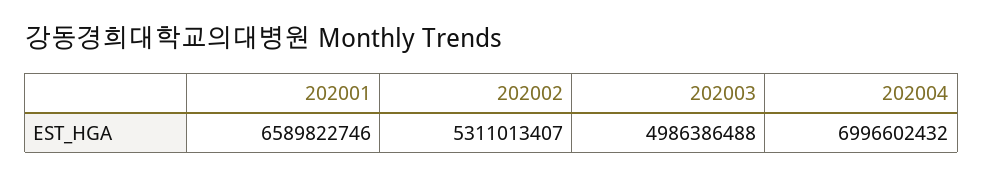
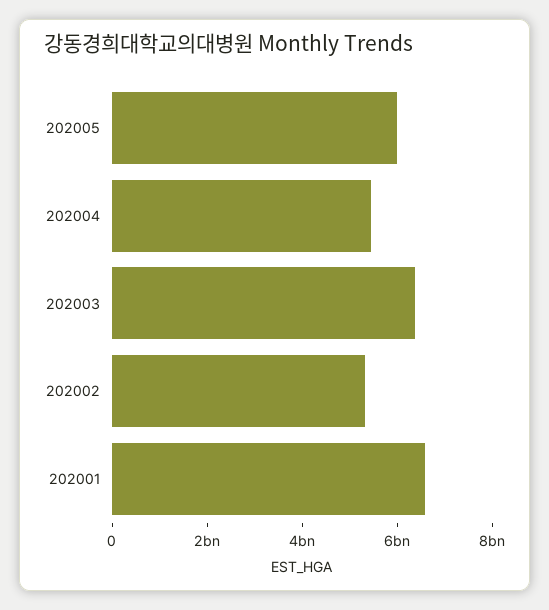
202003: 4986386488 -> 6500000000
202004: 6996602432 -> 5500000000
202005: none -> 6000000000

